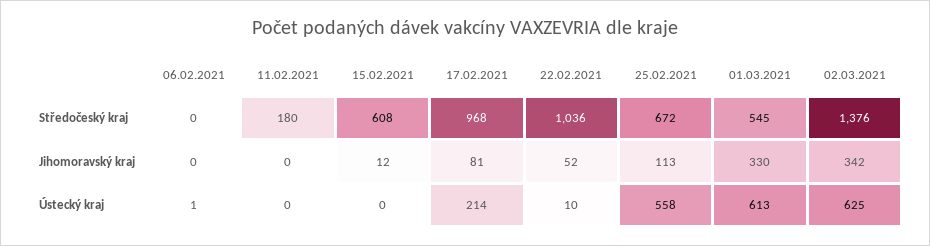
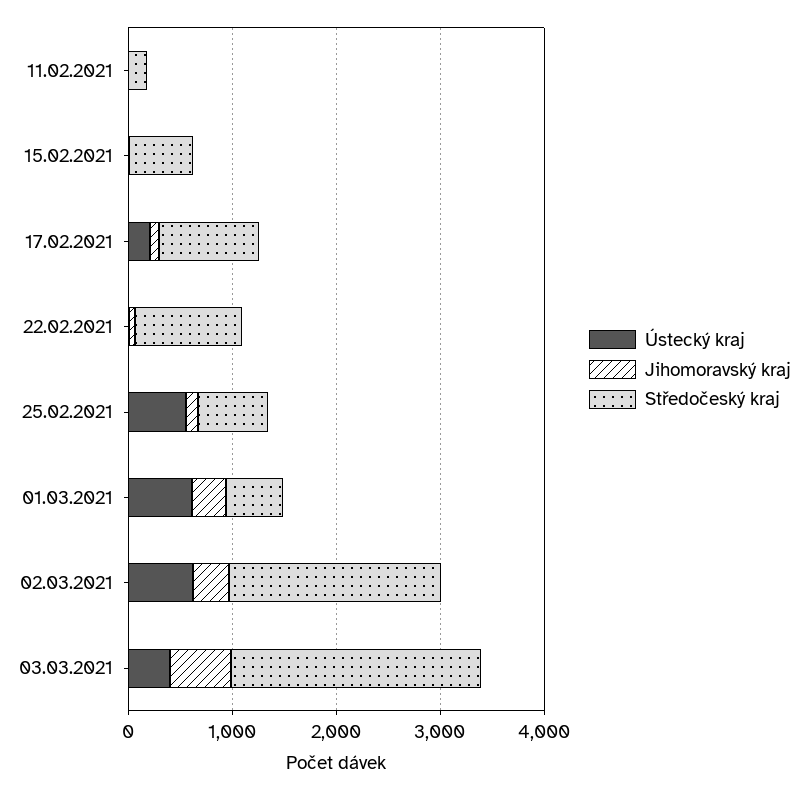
Středočeský kraj, 06.02.2021: 0 -> none
Středočeský kraj, 02.03.2021: 1376 -> 2000
Jihomoravský kraj, 06.02.2021: 0 -> none
Ústecký kraj, 06.02.2021: 1 -> none
Ústecký kraj, 03.03.2021: none -> 400
Jihomoravský kraj, 03.03.2021: none -> 600
Středočeský kraj, 03.03.2021: none -> 2400

